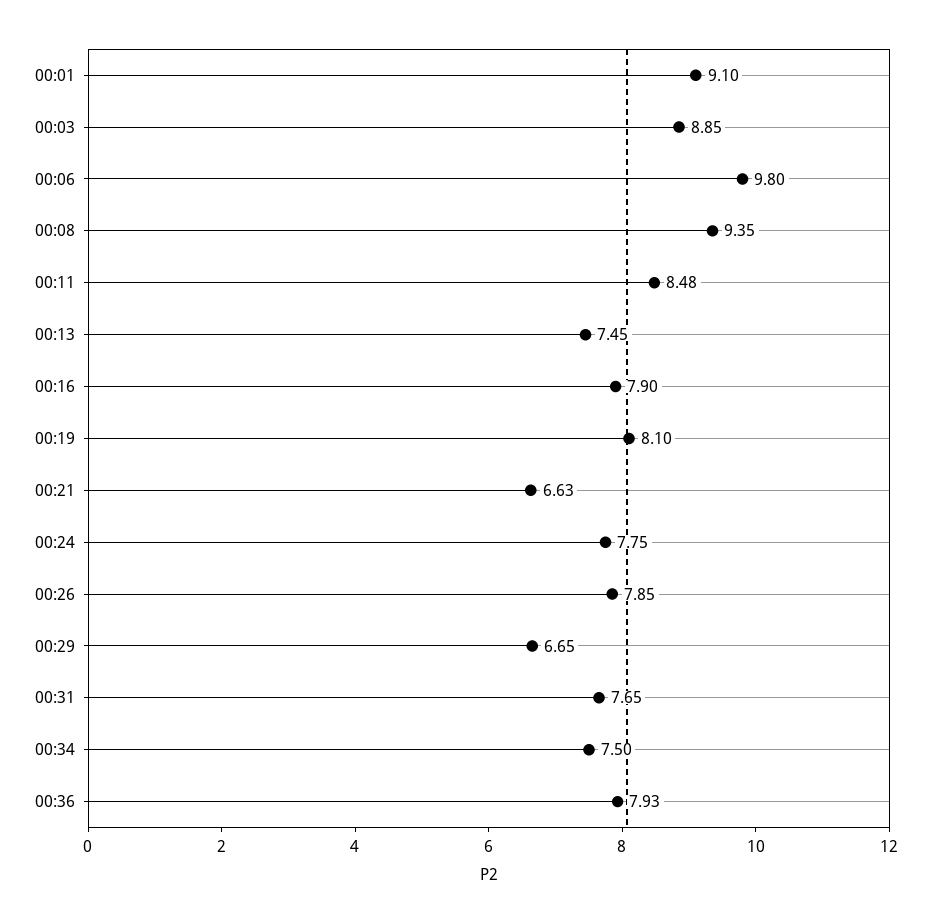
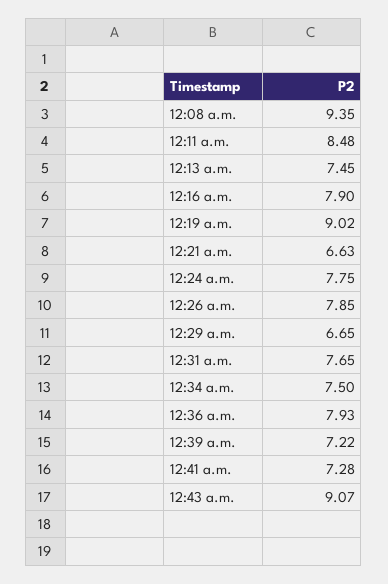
00:01: 9.1 -> none
00:03: 8.85 -> none
00:06: 9.8 -> none
00:19: 8.1 -> 9.02
12:39 a.m.: none -> 7.22
12:41 a.m.: none -> 7.28
12:43 a.m.: none -> 9.07

